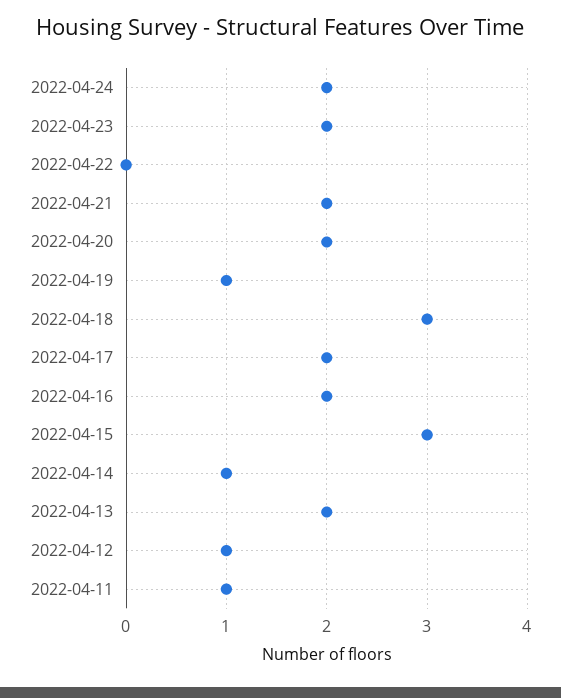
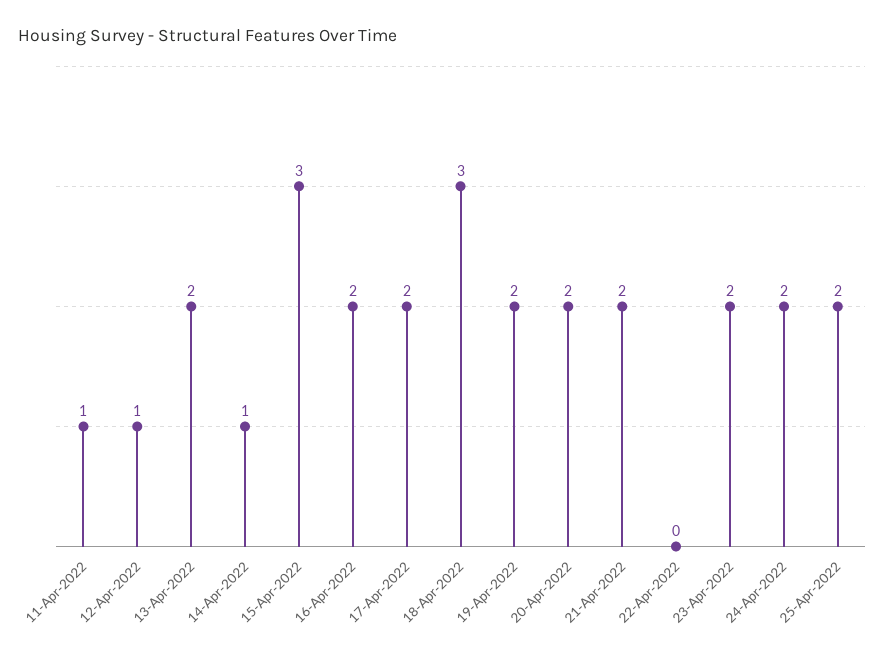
2022-04-19: 1 -> 2
25-Apr-2022: none -> 2

